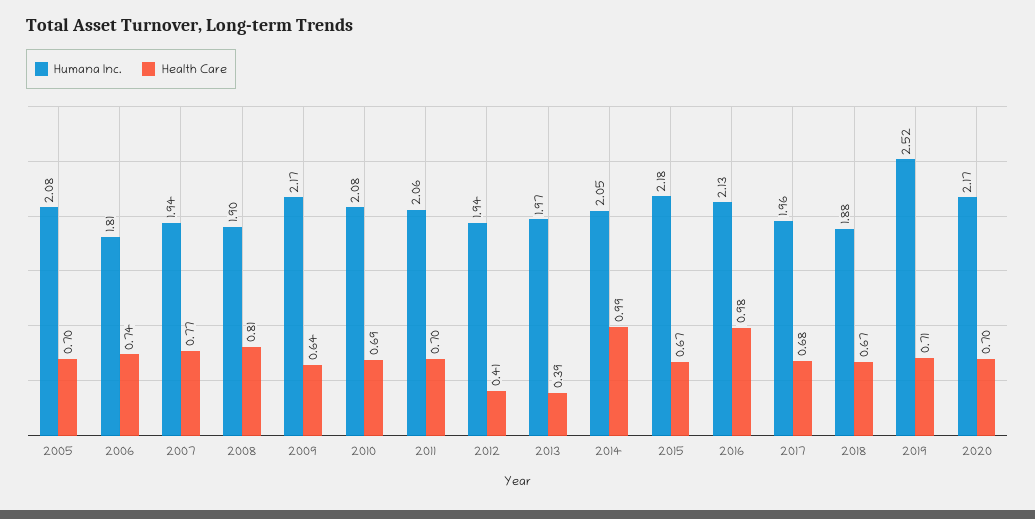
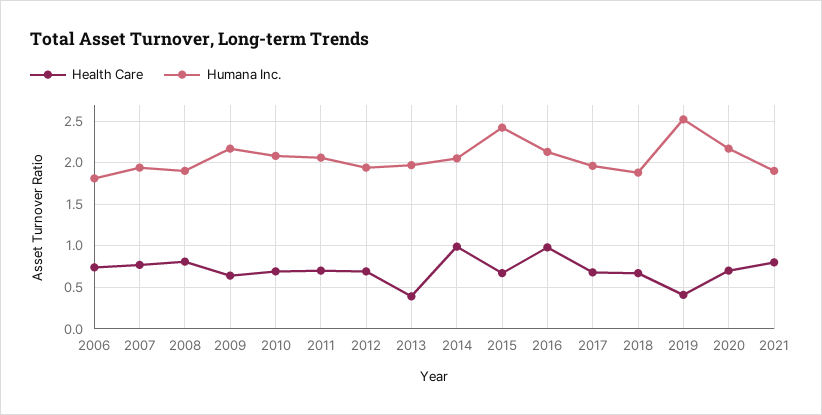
Humana Inc., 2005: 2.08 -> none
Health Care, 2005: 0.7 -> none
Health Care, 2012: 0.41 -> 0.7
Humana Inc., 2015: 2.18 -> 2.4
Health Care, 2019: 0.71 -> 0.4
Health Care, 2021: none -> 0.8
Humana Inc., 2021: none -> 1.9

